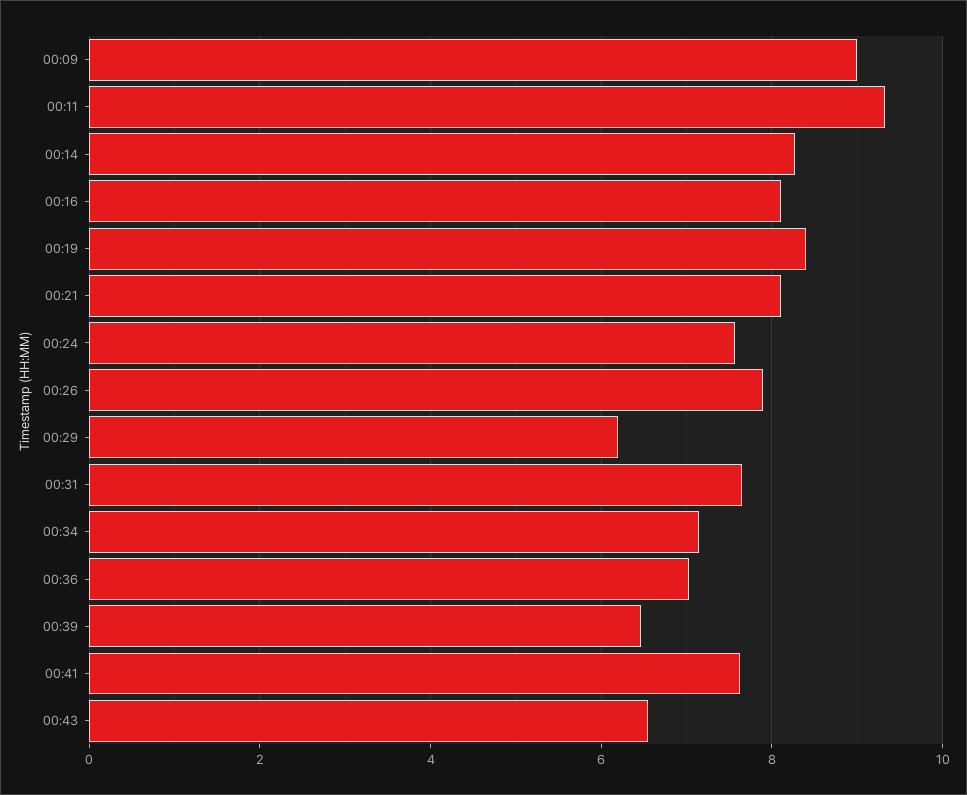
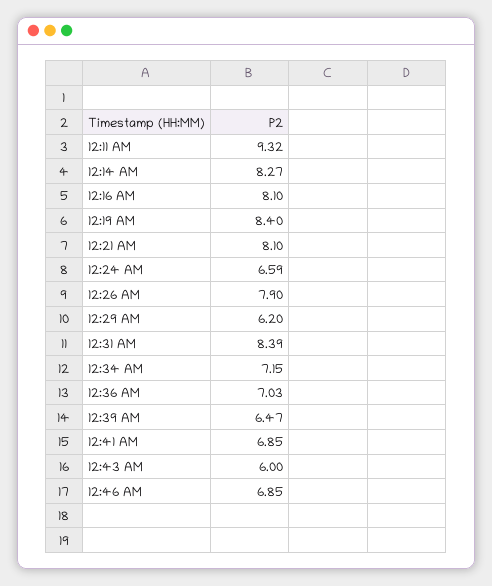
00:09: 9 -> none
00:24: 7.6 -> 6.59
00:31: 7.6 -> 8.39
00:41: 7.6 -> 6.85
00:43: 6.6 -> 6
12:46 AM: none -> 6.85

